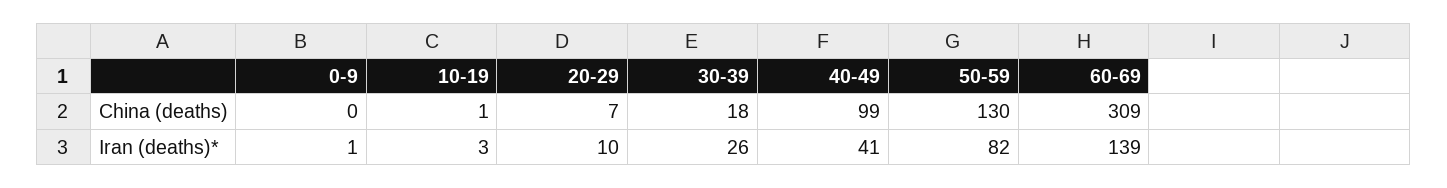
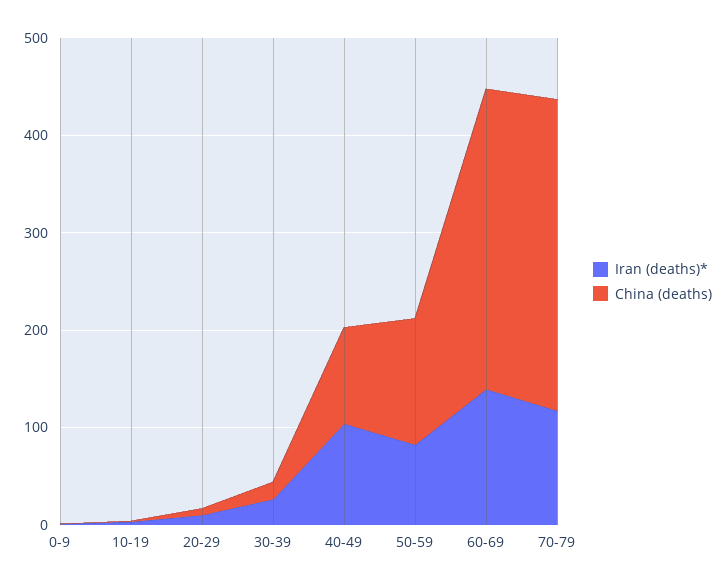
Iran (deaths)*, 40-49: 41 -> 100
Iran (deaths)*, 70-79: none -> 120
China (deaths), 70-79: none -> 320

